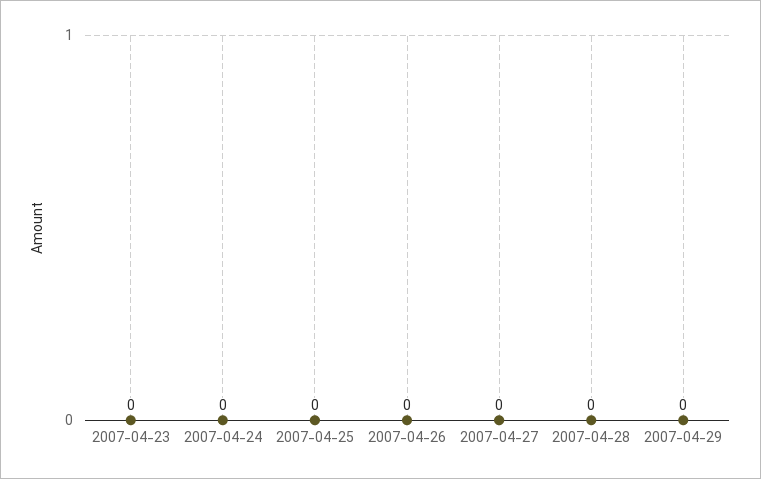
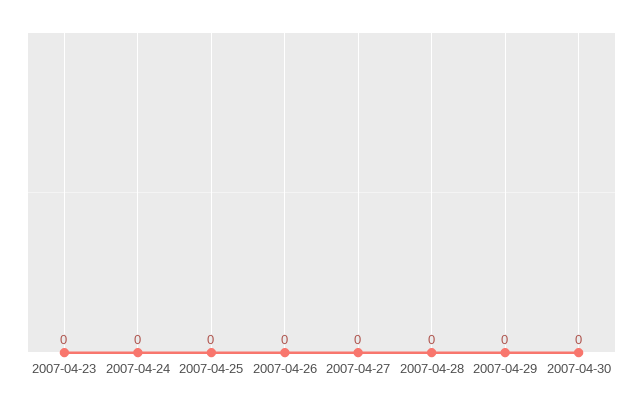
2007-04-30: none -> 0

